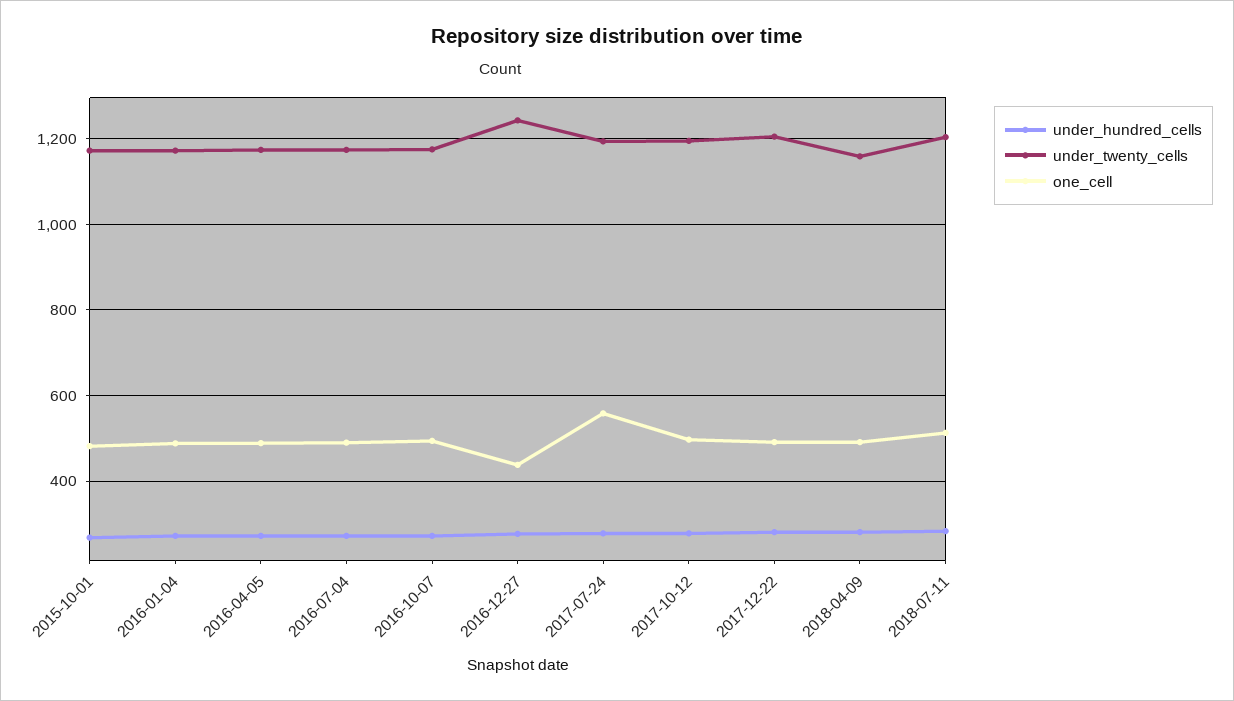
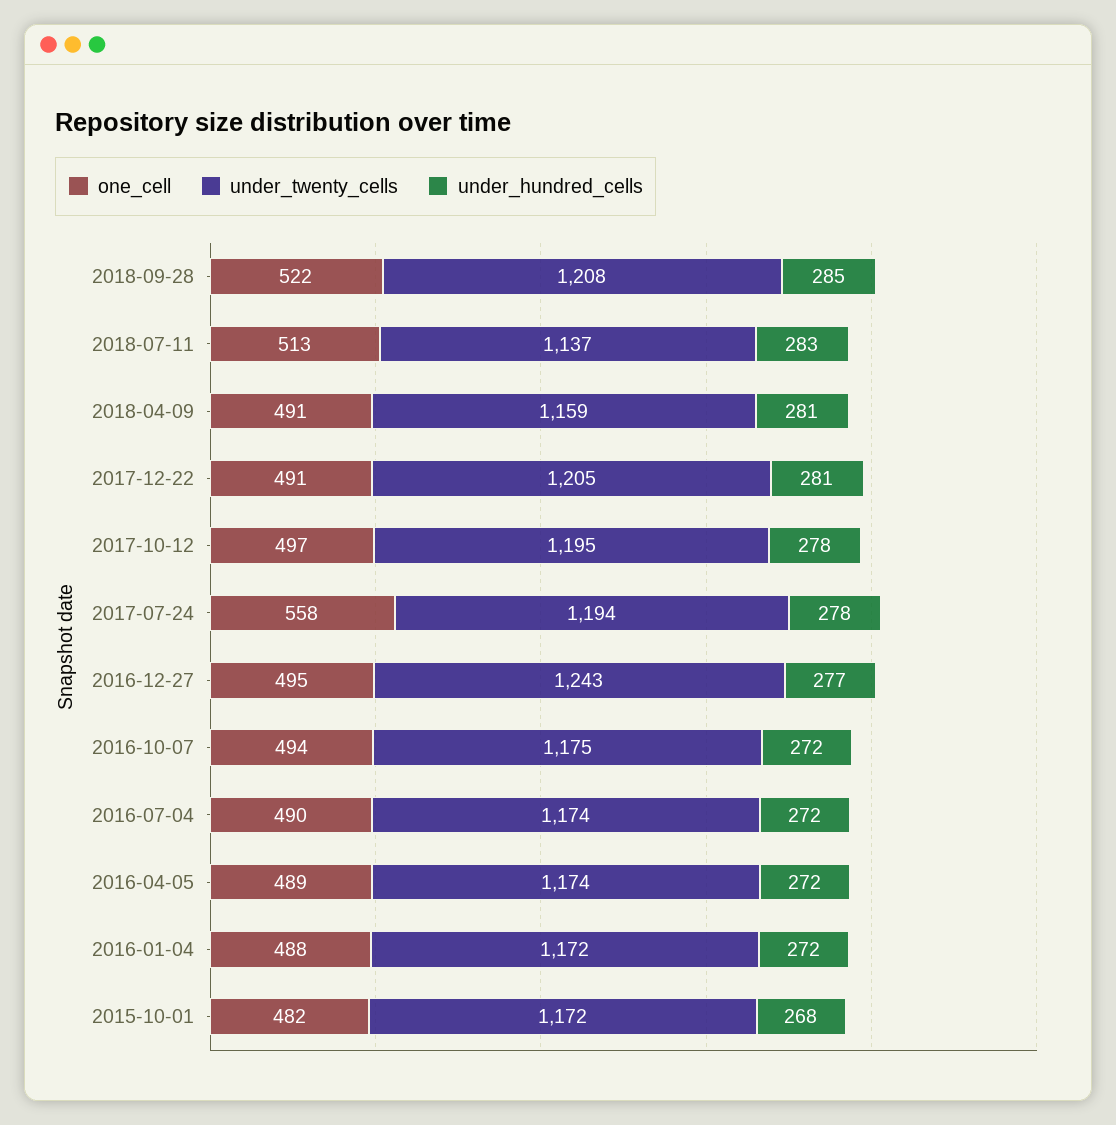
one_cell, 2016-12-27: 440 -> 495
under_twenty_cells, 2018-07-11: 1200 -> 1137
one_cell, 2018-09-28: none -> 522
under_twenty_cells, 2018-09-28: none -> 1208
under_hundred_cells, 2018-09-28: none -> 285

